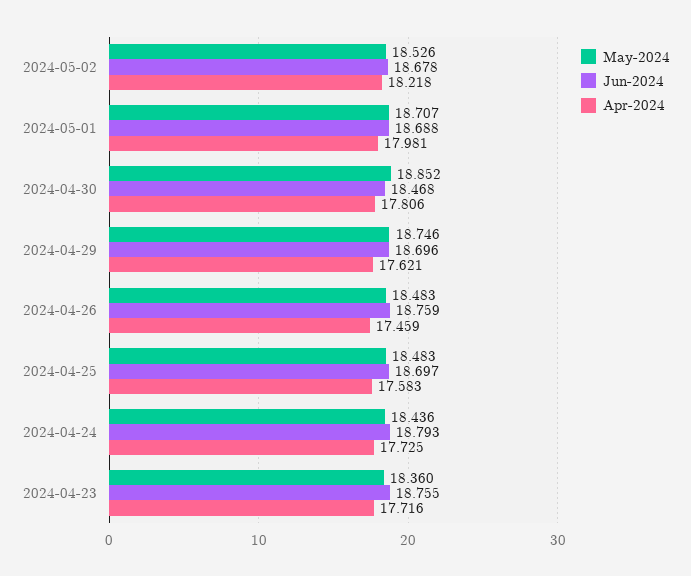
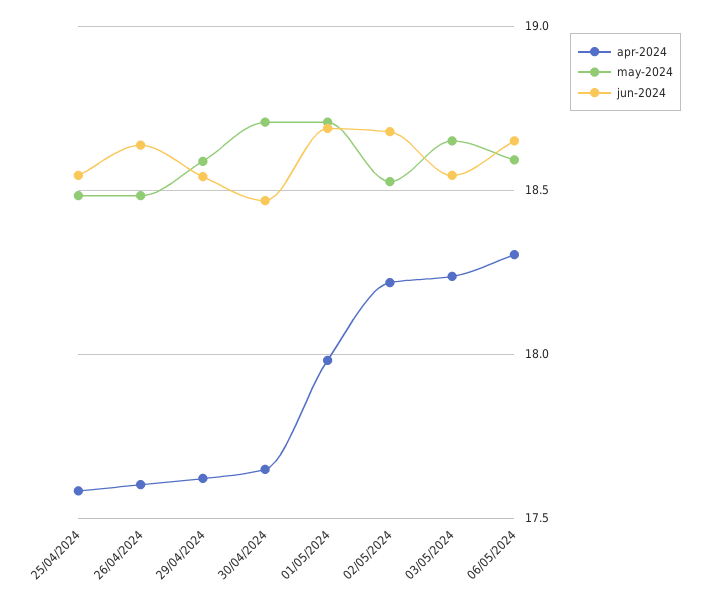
May-2024, 2024-04-30: 18.852 -> 18.7
Apr-2024, 2024-04-30: 17.806 -> 17.65
May-2024, 2024-04-29: 18.746 -> 18.6
Jun-2024, 2024-04-29: 18.696 -> 18.55
Jun-2024, 2024-04-26: 18.759 -> 18.65
Apr-2024, 2024-04-26: 17.459 -> 17.6
Jun-2024, 2024-04-25: 18.697 -> 18.55
May-2024, 2024-04-24: 18.436 -> none
Jun-2024, 2024-04-24: 18.793 -> none
Apr-2024, 2024-04-24: 17.725 -> none
May-2024, 2024-04-23: 18.36 -> none
Jun-2024, 2024-04-23: 18.755 -> none
Apr-2024, 2024-04-23: 17.716 -> none
Apr-2024, 03/05/2024: none -> 18.25
May-2024, 03/05/2024: none -> 18.65
Jun-2024, 03/05/2024: none -> 18.55
Apr-2024, 06/05/2024: none -> 18.3
May-2024, 06/05/2024: none -> 18.6
Jun-2024, 06/05/2024: none -> 18.65

